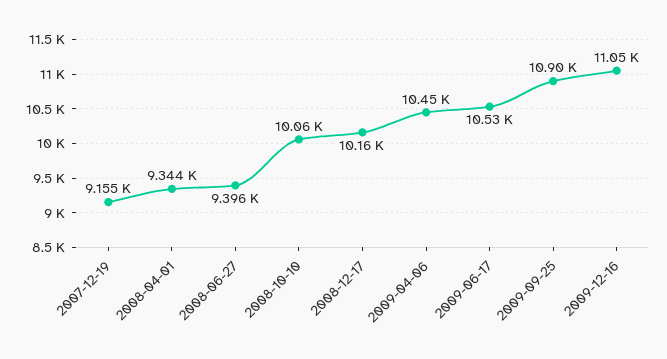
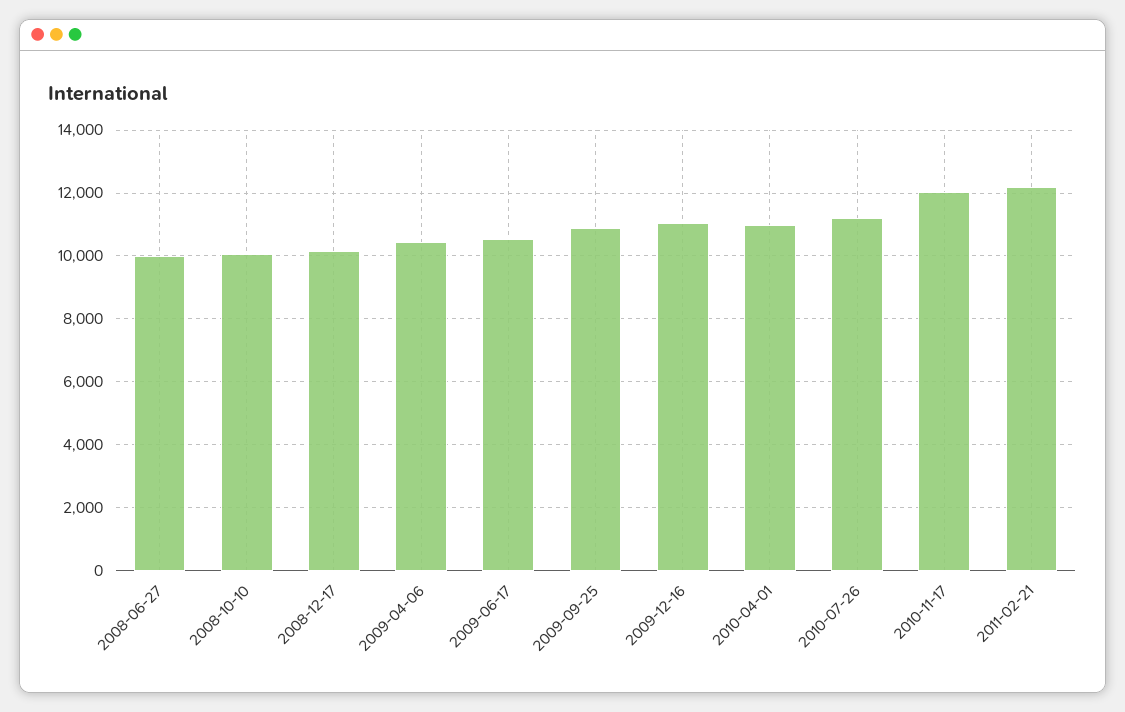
2007-12-19: 9155 -> none
2008-04-01: 9344 -> none
2008-06-27: 9396 -> 10000
2010-04-01: none -> 11000
2010-07-26: none -> 11200
2010-11-17: none -> 12000
2011-02-21: none -> 12200

